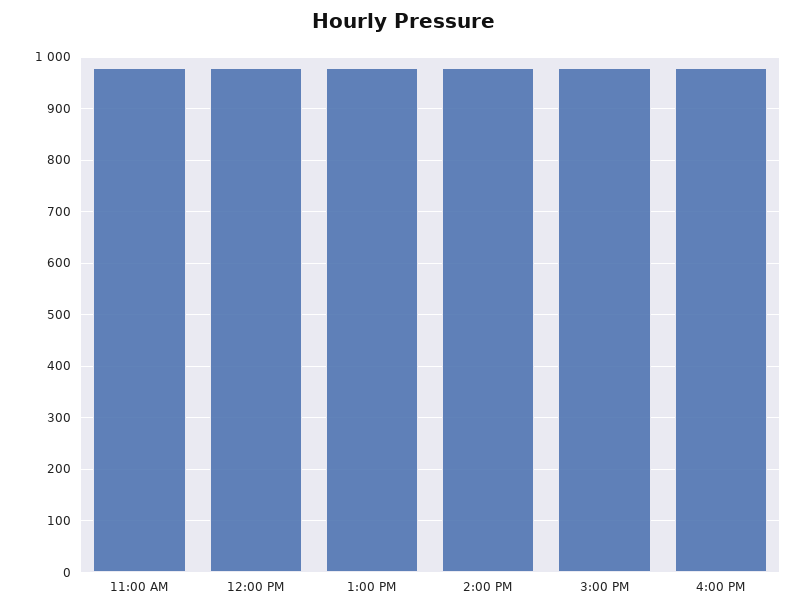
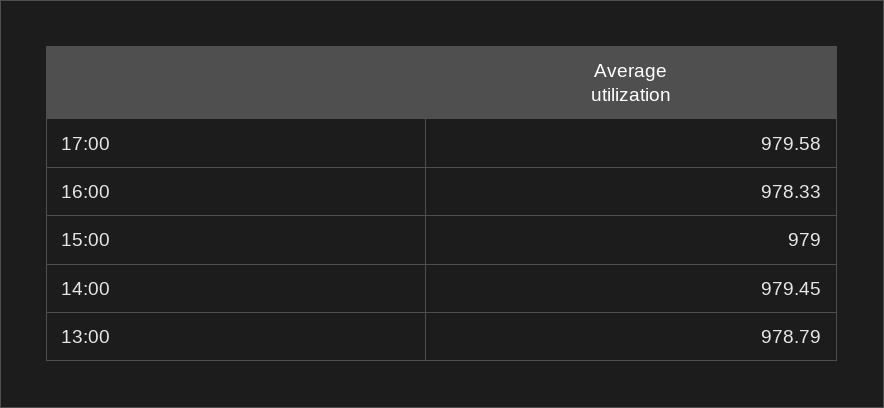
11:00 AM: 980 -> none
12:00 PM: 980 -> none
17:00: none -> 979.58

